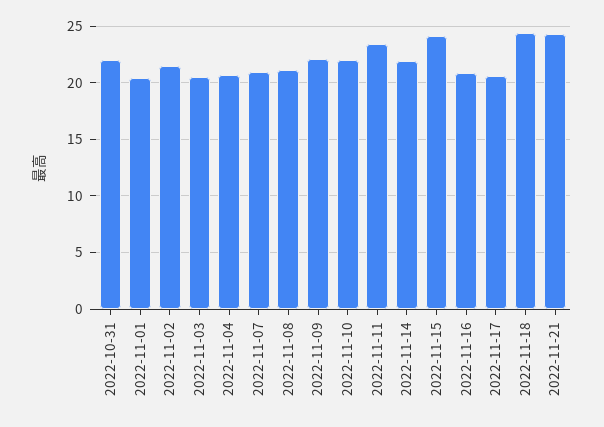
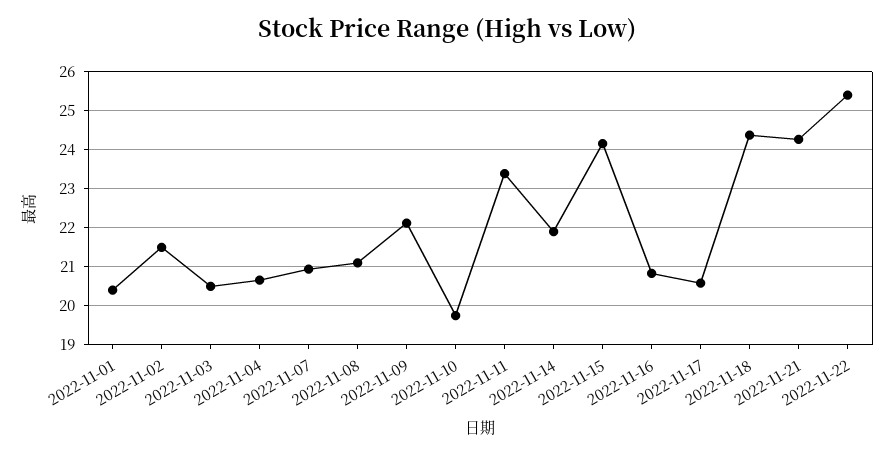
2022-10-31: 22 -> none
2022-11-10: 22 -> 19.8
2022-11-22: none -> 25.4

